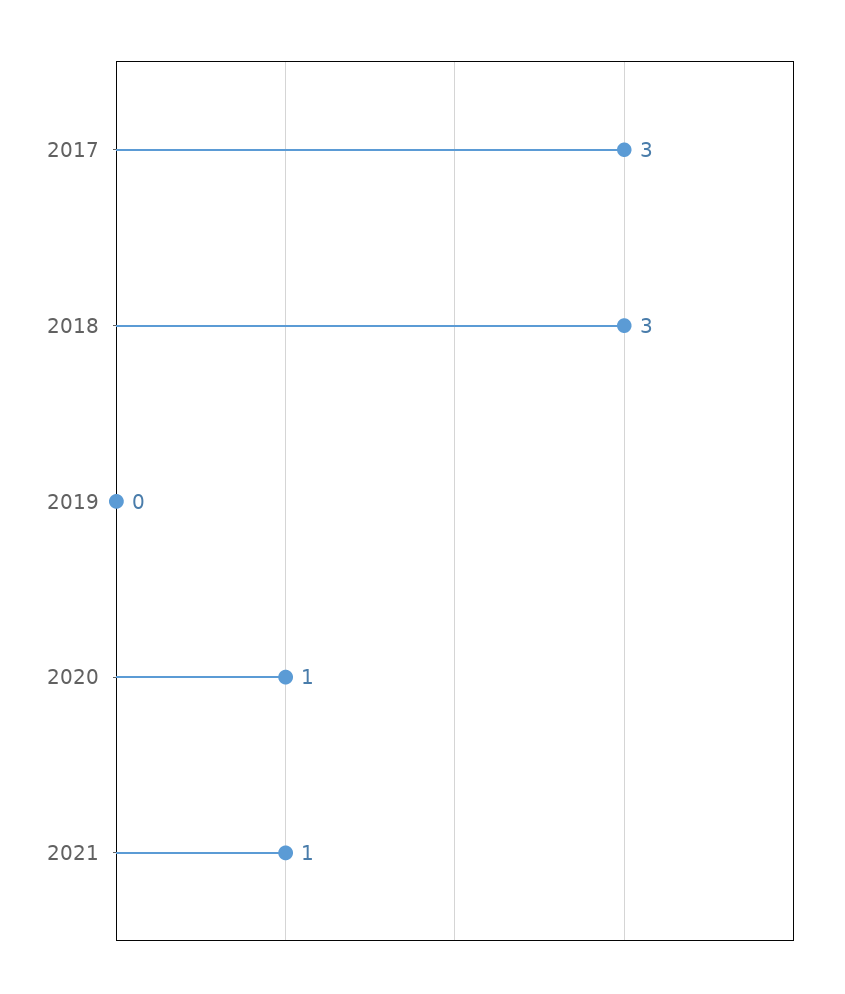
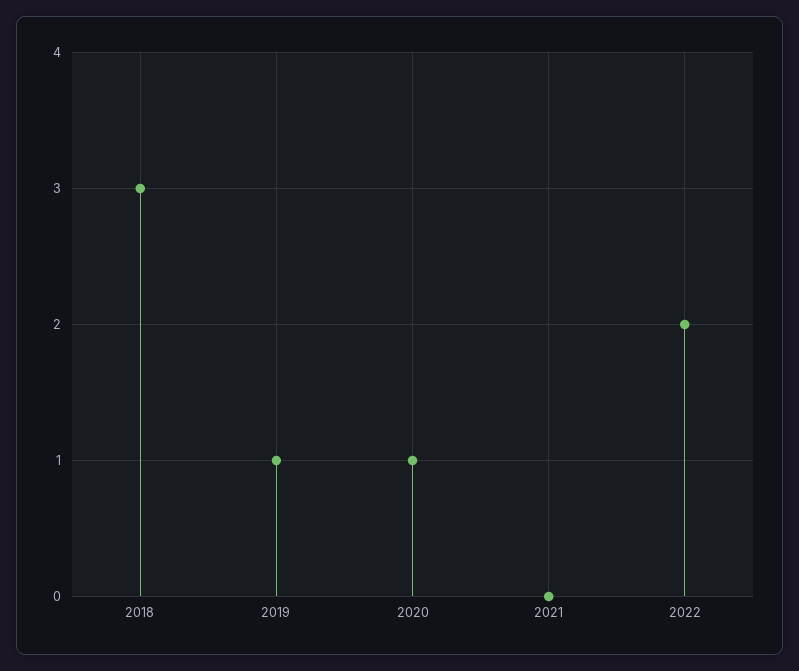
2017: 3 -> none
2019: 0 -> 1
2021: 1 -> 0
2022: none -> 2

